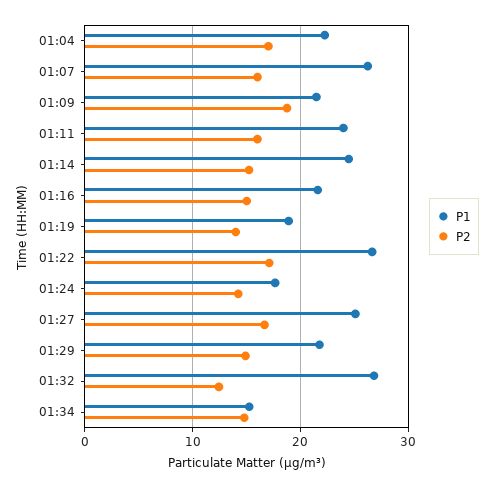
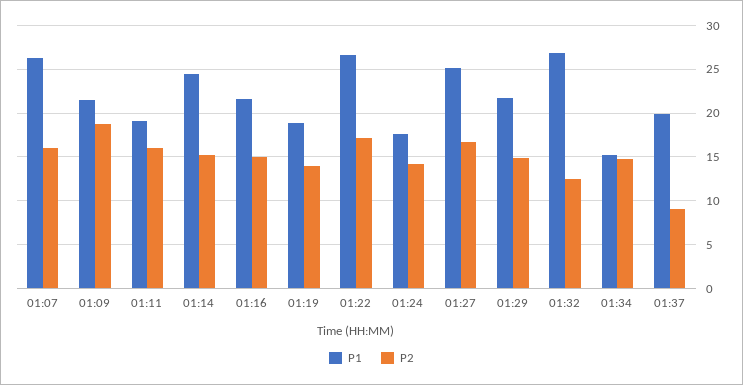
P1, 01:04: 22 -> none
P2, 01:04: 17 -> none
P1, 01:11: 24 -> 19
P1, 01:37: none -> 20
P2, 01:37: none -> 9

